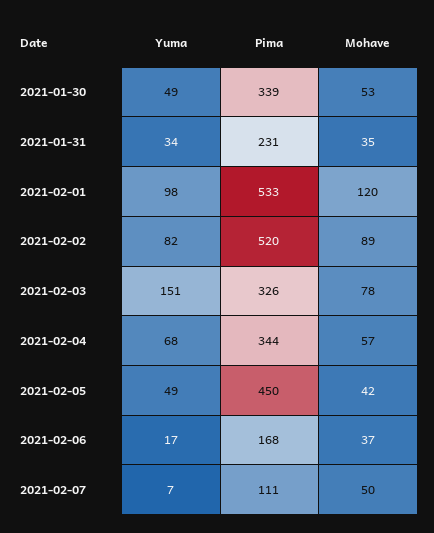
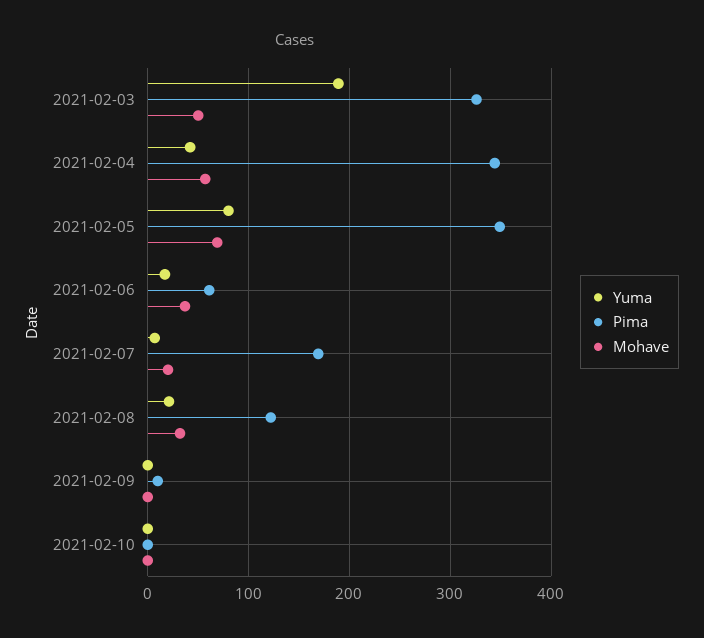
Yuma, 2021-01-30: 49 -> none
Pima, 2021-01-30: 339 -> none
Mohave, 2021-01-30: 53 -> none
Yuma, 2021-01-31: 34 -> none
Pima, 2021-01-31: 231 -> none
Mohave, 2021-01-31: 35 -> none
Yuma, 2021-02-01: 98 -> none
Pima, 2021-02-01: 533 -> none
Mohave, 2021-02-01: 120 -> none
Yuma, 2021-02-02: 82 -> none
Pima, 2021-02-02: 520 -> none
Mohave, 2021-02-02: 89 -> none
Yuma, 2021-02-03: 151 -> 190
Mohave, 2021-02-03: 78 -> 50
Yuma, 2021-02-04: 68 -> 40
Yuma, 2021-02-05: 49 -> 80
Pima, 2021-02-05: 450 -> 350
Mohave, 2021-02-05: 42 -> 70
Pima, 2021-02-06: 168 -> 60
Pima, 2021-02-07: 111 -> 170
Mohave, 2021-02-07: 50 -> 20
Yuma, 2021-02-08: none -> 20
Pima, 2021-02-08: none -> 120
Mohave, 2021-02-08: none -> 30
Yuma, 2021-02-09: none -> 0
Pima, 2021-02-09: none -> 10
Mohave, 2021-02-09: none -> 0
Yuma, 2021-02-10: none -> 0
Pima, 2021-02-10: none -> 0
Mohave, 2021-02-10: none -> 0

